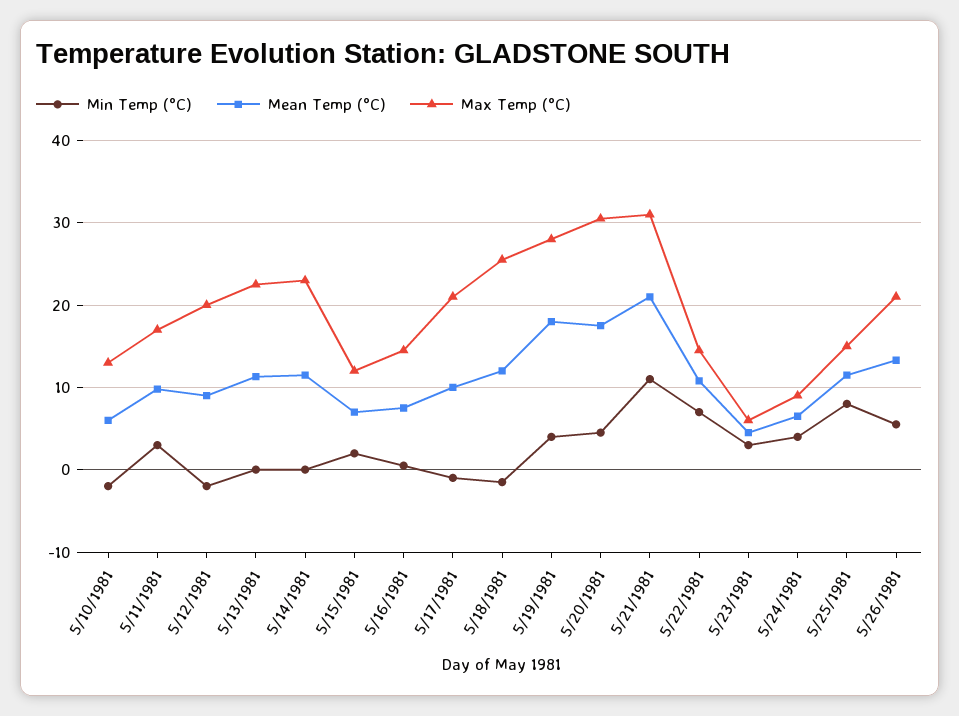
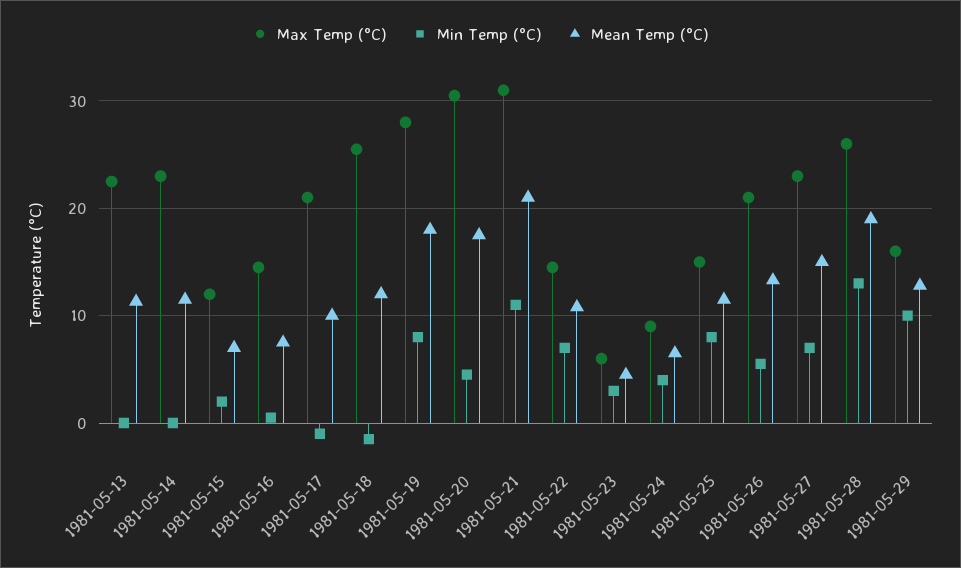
Min Temp (°C), 5/10/1981: -2 -> none
Mean Temp (°C), 5/10/1981: 6 -> none
Max Temp (°C), 5/10/1981: 13 -> none
Min Temp (°C), 5/11/1981: 3 -> none
Mean Temp (°C), 5/11/1981: 10 -> none
Max Temp (°C), 5/11/1981: 17 -> none
Min Temp (°C), 5/12/1981: -2 -> none
Mean Temp (°C), 5/12/1981: 9 -> none
Max Temp (°C), 5/12/1981: 20 -> none
Min Temp (°C), 5/19/1981: 4 -> 8
Max Temp (°C), 1981-05-27: none -> 23
Min Temp (°C), 1981-05-27: none -> 7
Mean Temp (°C), 1981-05-27: none -> 15
Max Temp (°C), 1981-05-28: none -> 26
Min Temp (°C), 1981-05-28: none -> 13
Mean Temp (°C), 1981-05-28: none -> 19
Max Temp (°C), 1981-05-29: none -> 16
Min Temp (°C), 1981-05-29: none -> 10
Mean Temp (°C), 1981-05-29: none -> 13

